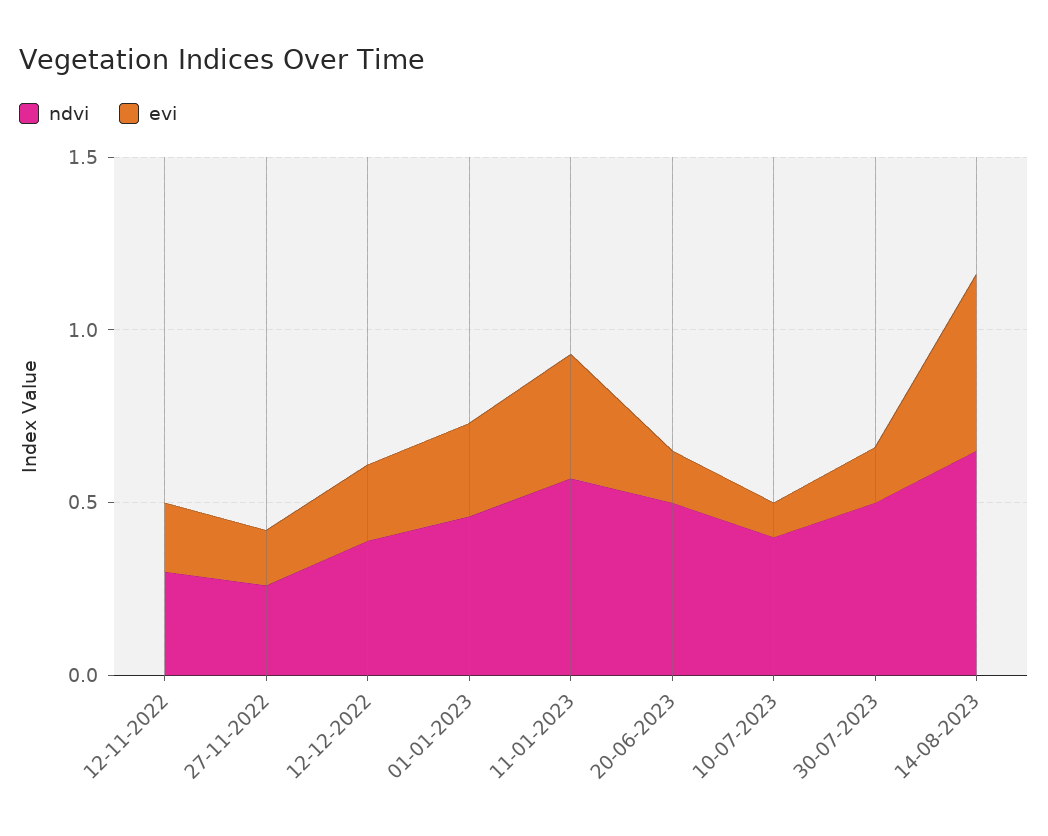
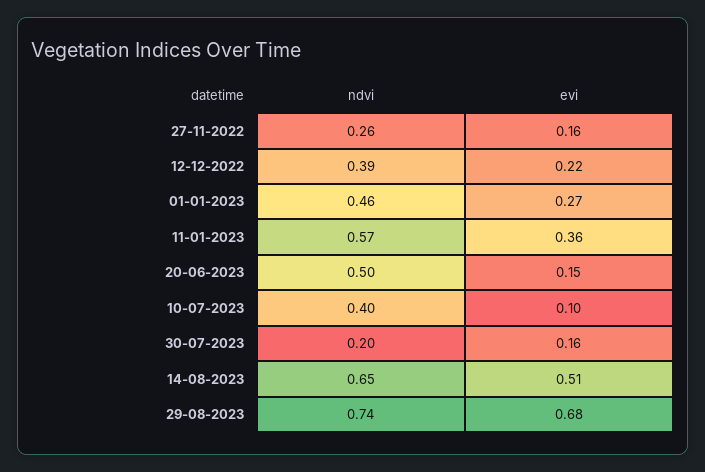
ndvi, 12-11-2022: 0.3 -> none
evi, 12-11-2022: 0.2 -> none
ndvi, 30-07-2023: 0.5 -> 0.2
ndvi, 29-08-2023: none -> 0.74
evi, 29-08-2023: none -> 0.68

